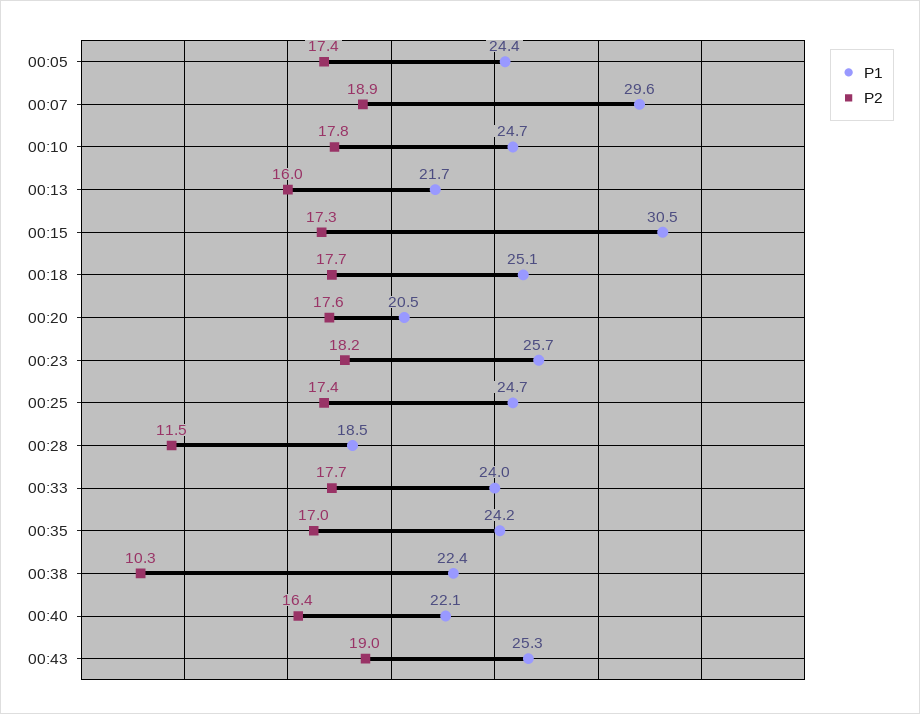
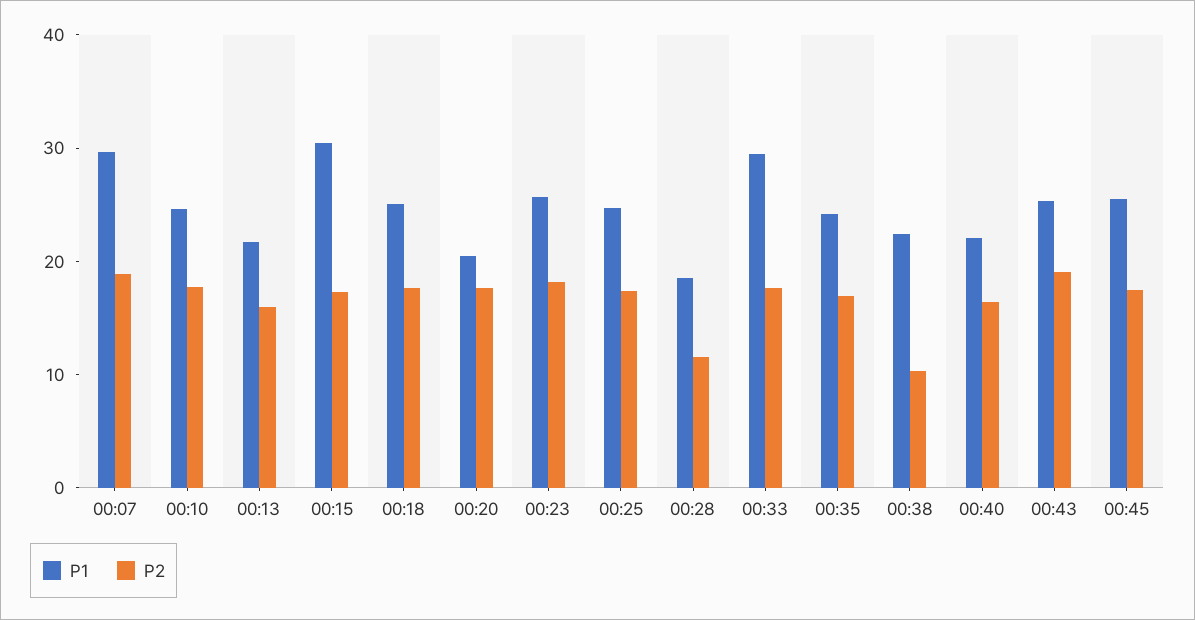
P1, 00:05: 24.4 -> none
P2, 00:05: 17.4 -> none
P1, 00:33: 24 -> 30
P1, 00:45: none -> 26
P2, 00:45: none -> 18

